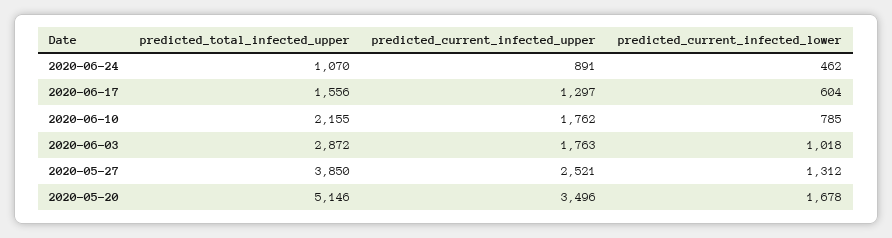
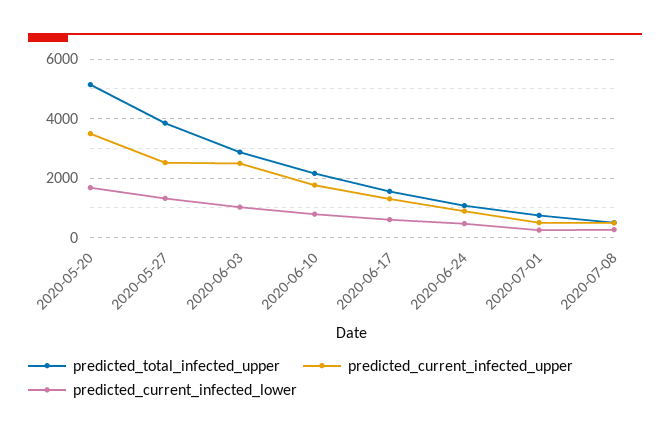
predicted_current_infected_upper, 2020-06-03: 1763 -> 2500
predicted_total_infected_upper, 2020-07-01: none -> 750
predicted_current_infected_upper, 2020-07-01: none -> 500
predicted_current_infected_lower, 2020-07-01: none -> 250
predicted_total_infected_upper, 2020-07-08: none -> 500
predicted_current_infected_upper, 2020-07-08: none -> 500
predicted_current_infected_lower, 2020-07-08: none -> 250

